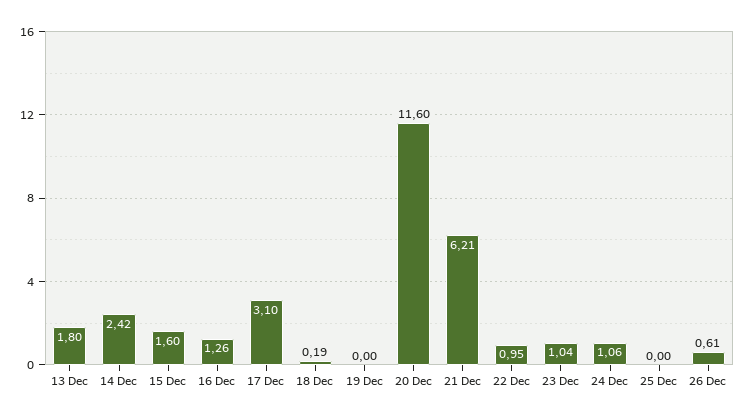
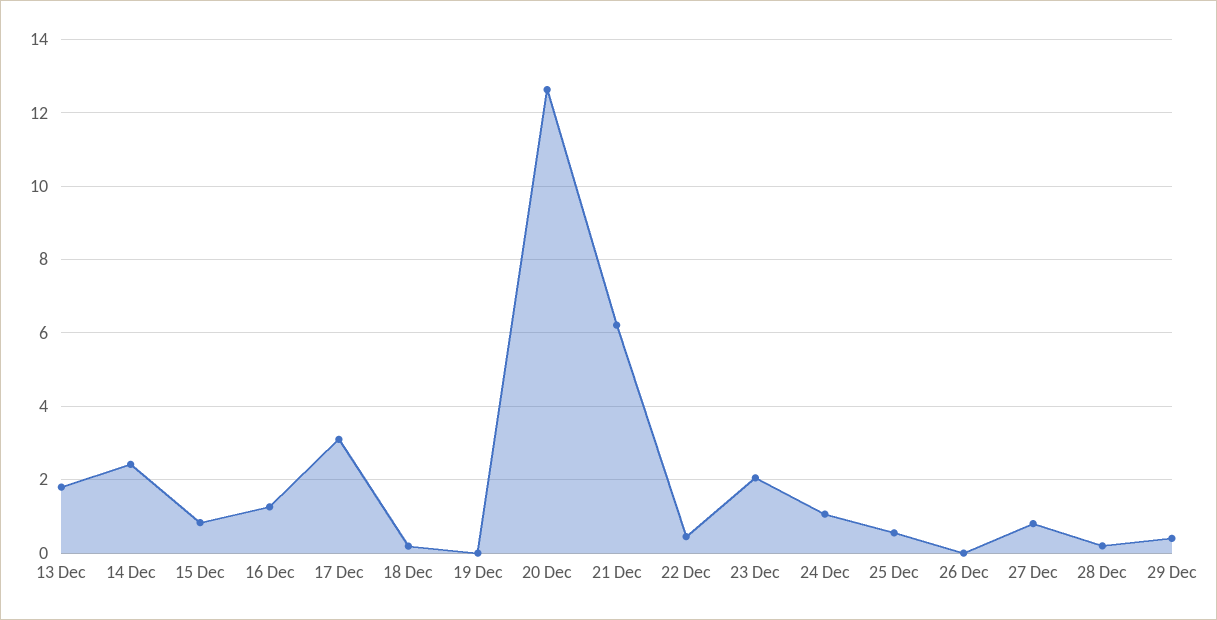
15 Dec: 1.6 -> 0.8
20 Dec: 11.6 -> 12.6
22 Dec: 0.95 -> 0.4
23 Dec: 1.04 -> 2
25 Dec: 0 -> 0.6
26 Dec: 0.61 -> 0
27 Dec: none -> 0.8
28 Dec: none -> 0.2
29 Dec: none -> 0.4

